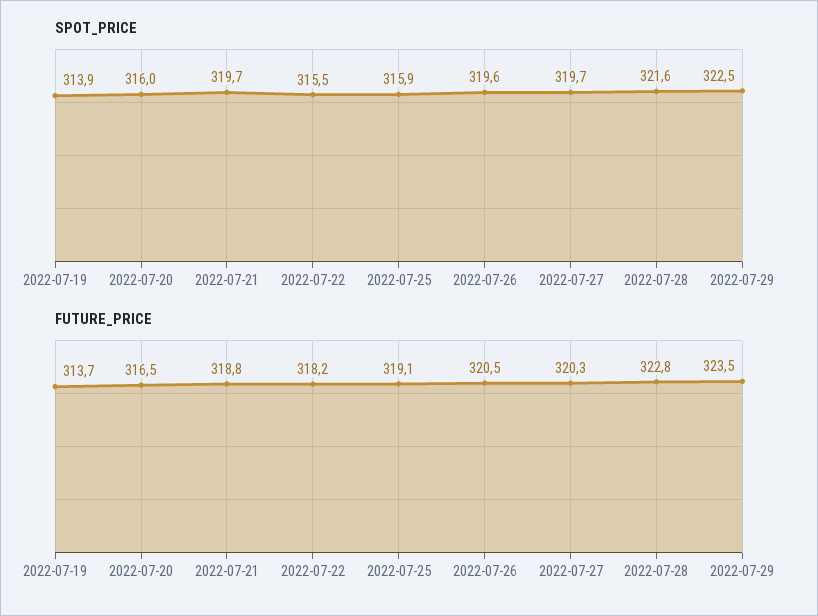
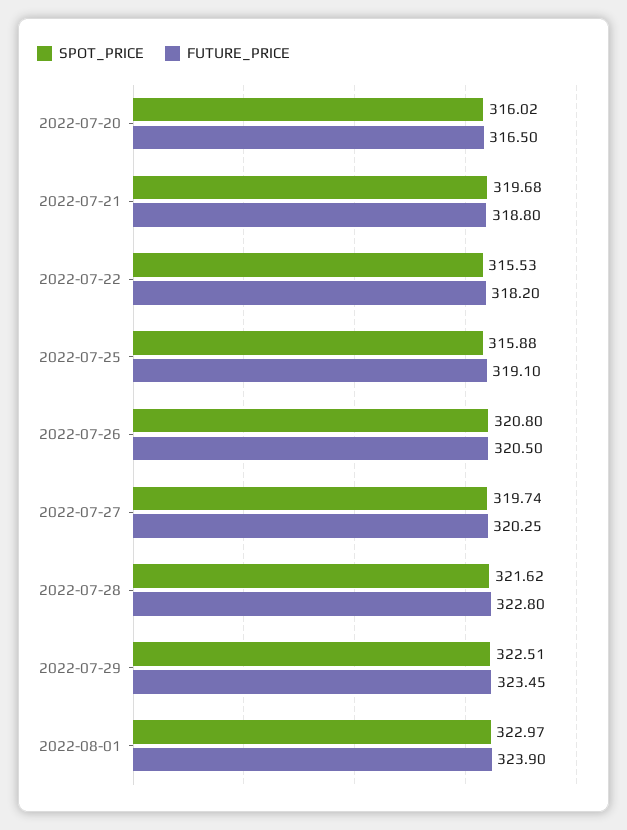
SPOT_PRICE, 2022-07-19: 313.9 -> none
SPOT_PRICE, 2022-07-26: 319.6 -> 320.8
FUTURE_PRICE, 2022-07-19: 313.7 -> none
SPOT_PRICE, 2022-08-01: none -> 322.97
FUTURE_PRICE, 2022-08-01: none -> 323.9

